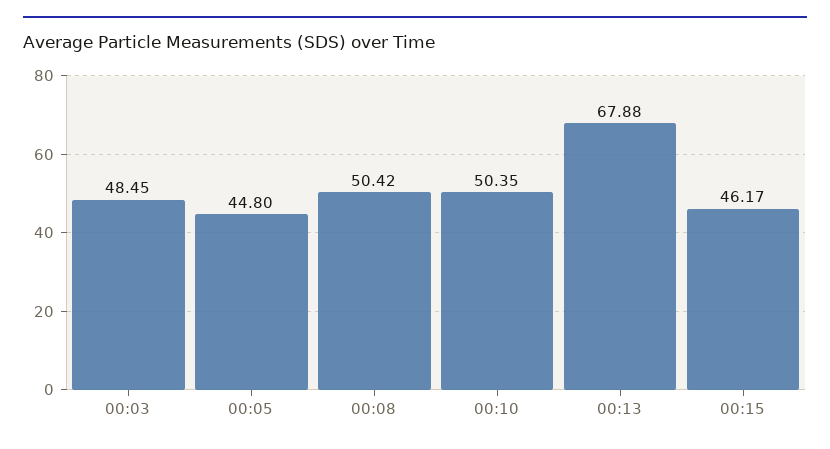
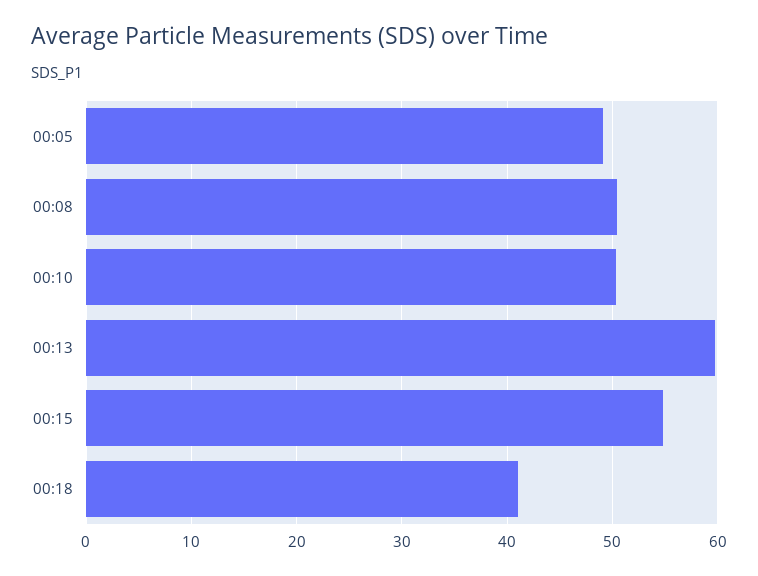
00:03: 48.45 -> none
00:05: 44.8 -> 49
00:13: 67.88 -> 60
00:15: 46.17 -> 55
00:18: none -> 41

